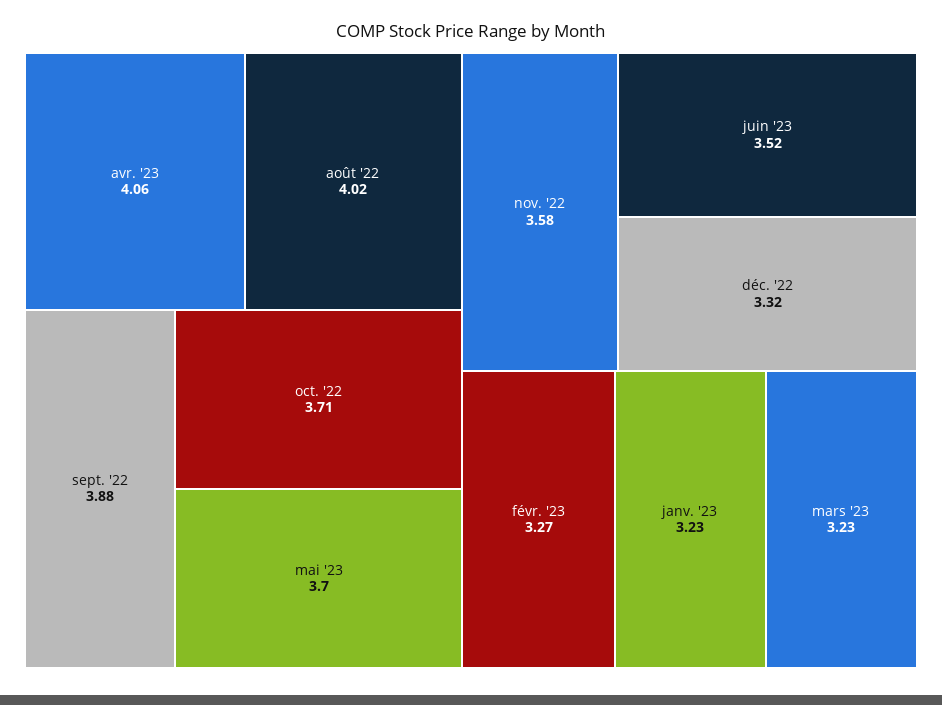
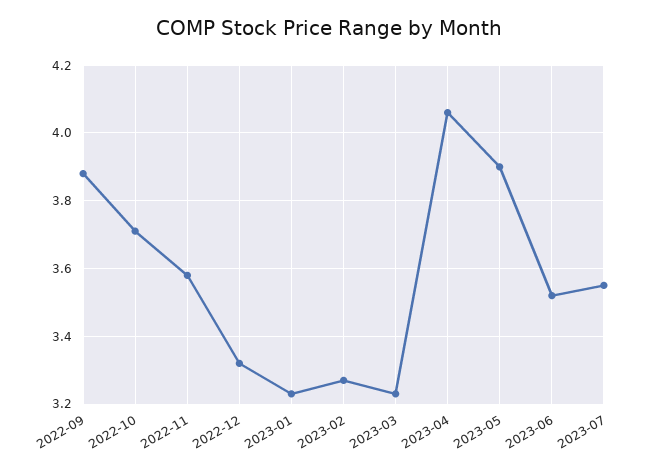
août '22: 4.02 -> none
mai '23: 3.7 -> 3.9
2023-07: none -> 3.55

